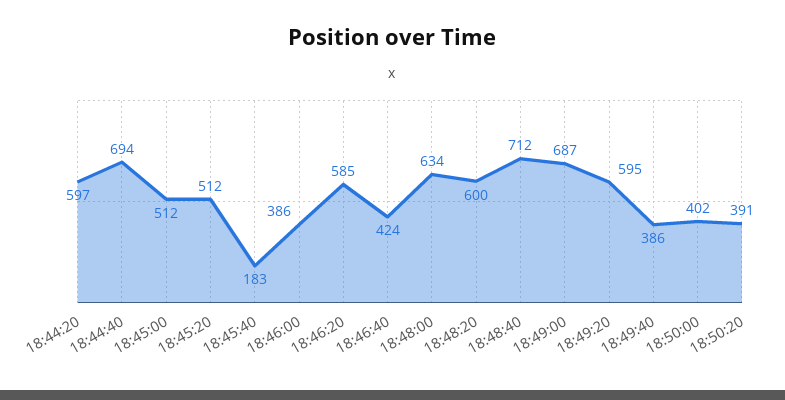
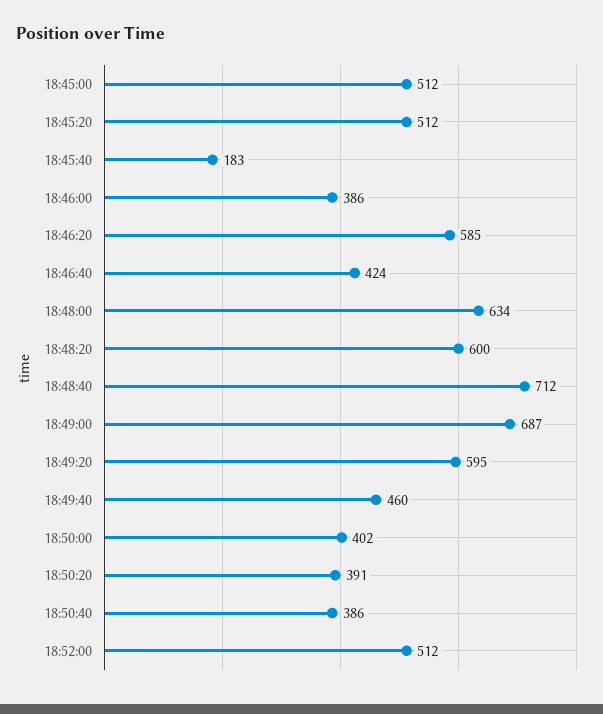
18:44:20: 597 -> none
18:44:40: 694 -> none
18:49:40: 386 -> 460
18:50:40: none -> 386
18:52:00: none -> 512

